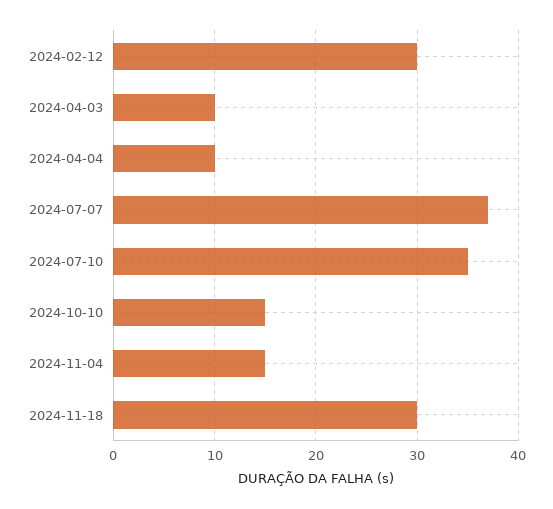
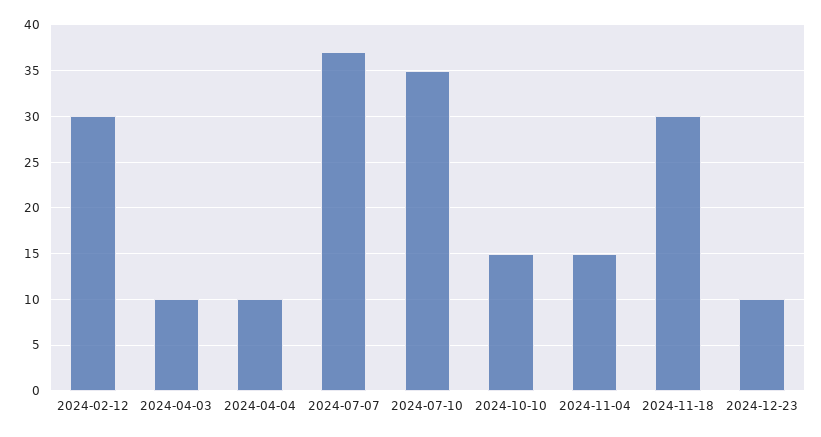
2024-12-23: none -> 10

